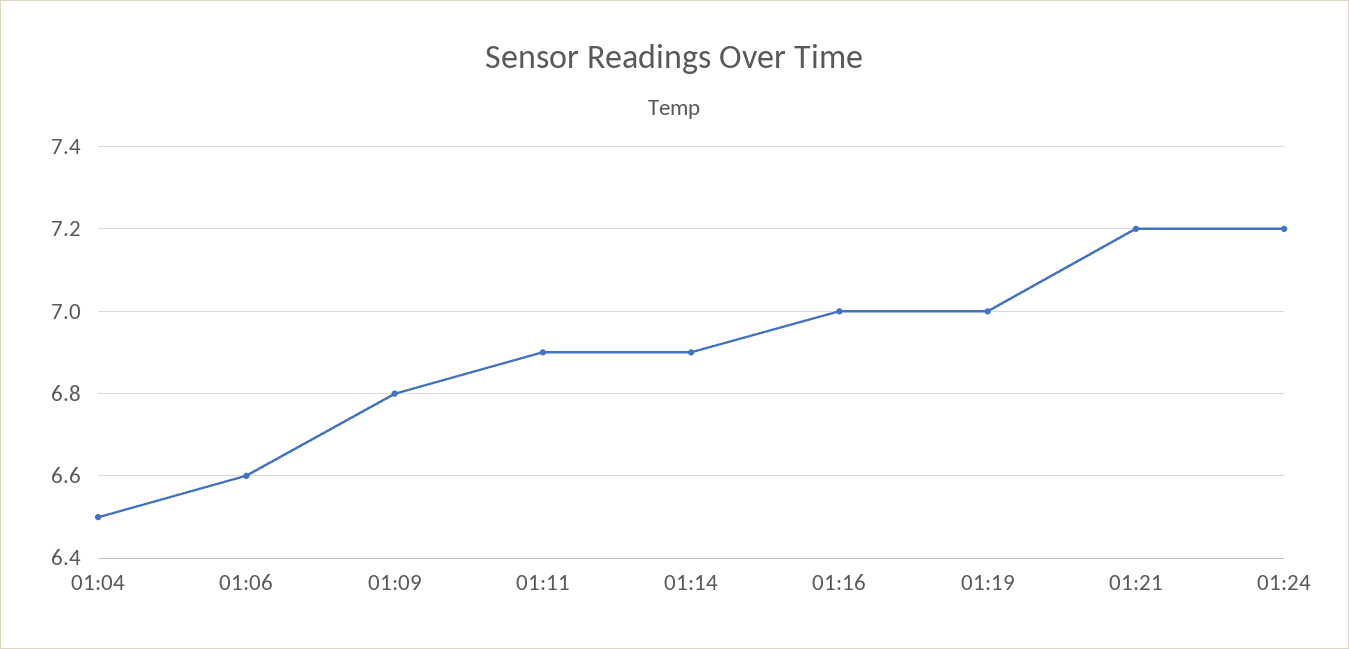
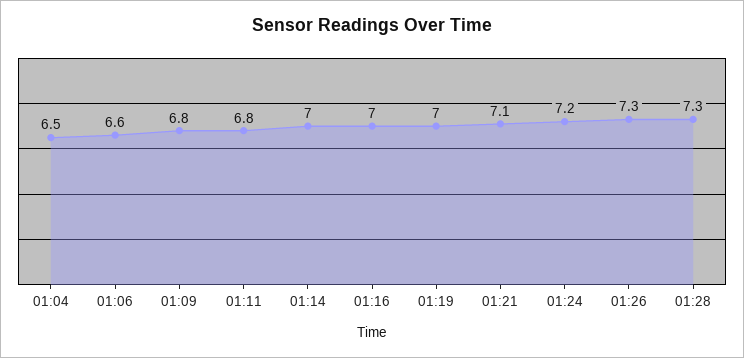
01:11: 6.9 -> 6.8
01:14: 6.9 -> 7
01:21: 7.2 -> 7.1
01:26: none -> 7.3
01:28: none -> 7.3

